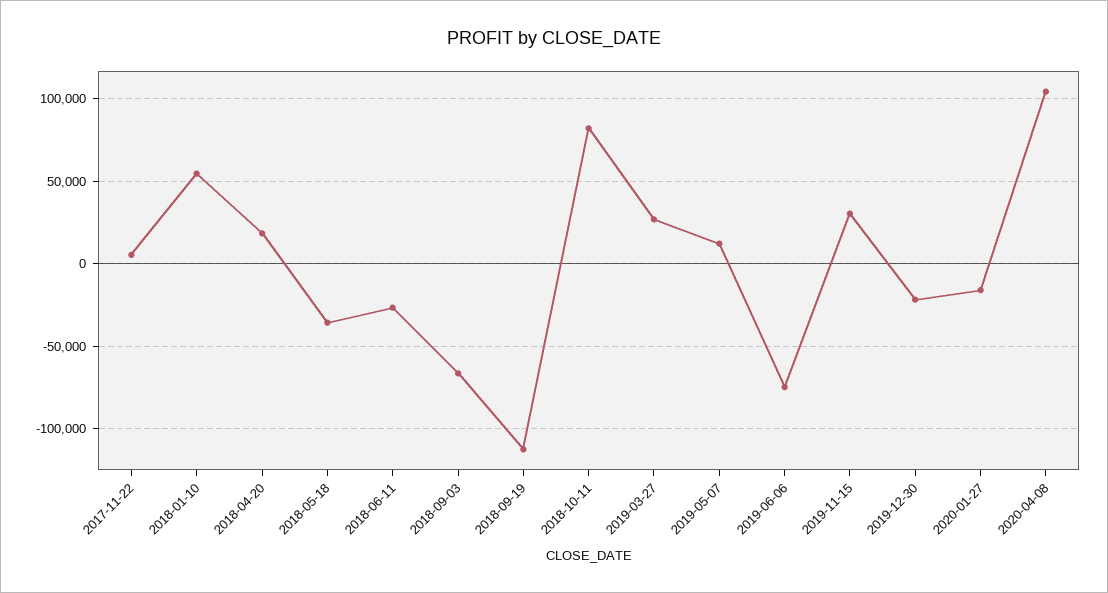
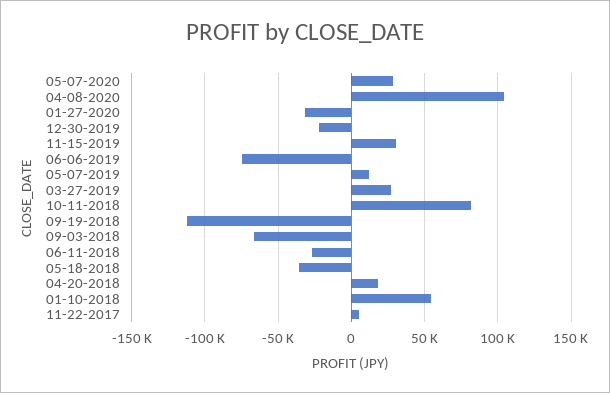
2020-01-27: -15000 -> -30000
05-07-2020: none -> 30000

